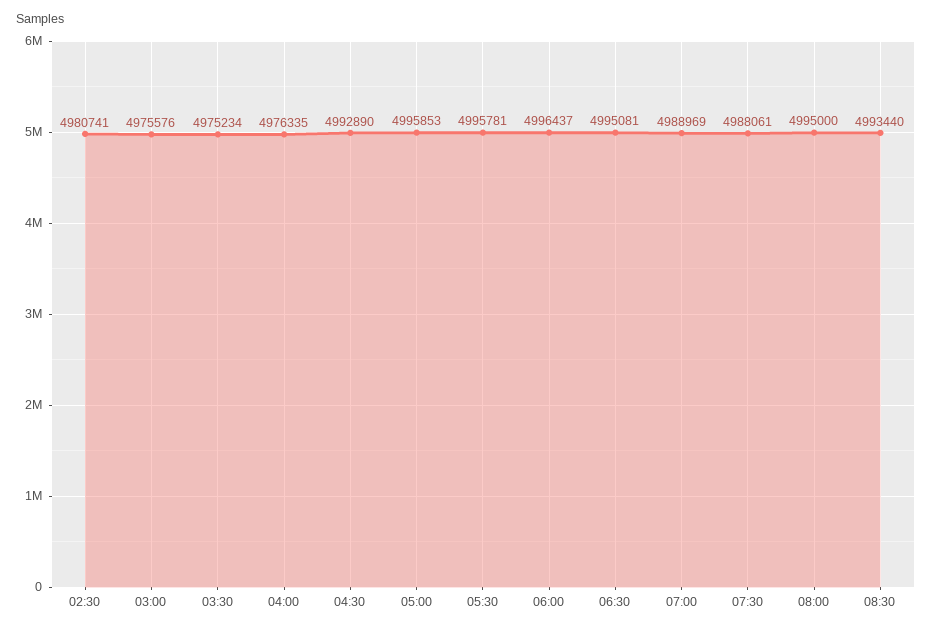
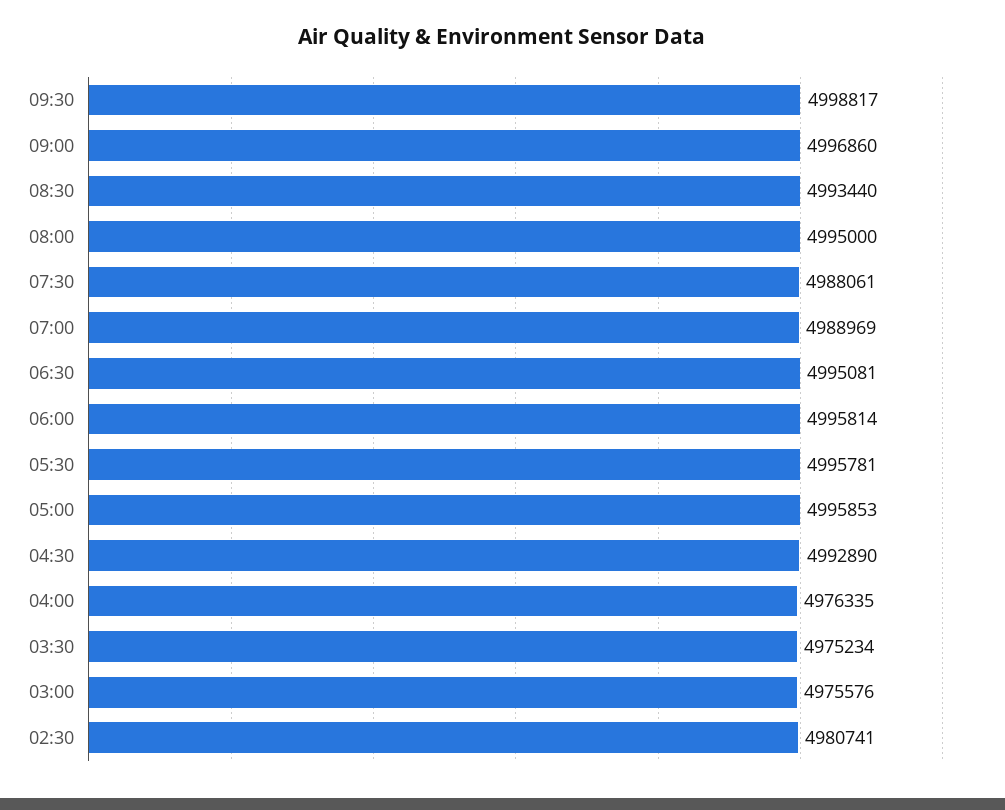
06:00: 4996437 -> 4995814
09:30: none -> 4998817
09:00: none -> 4996860

